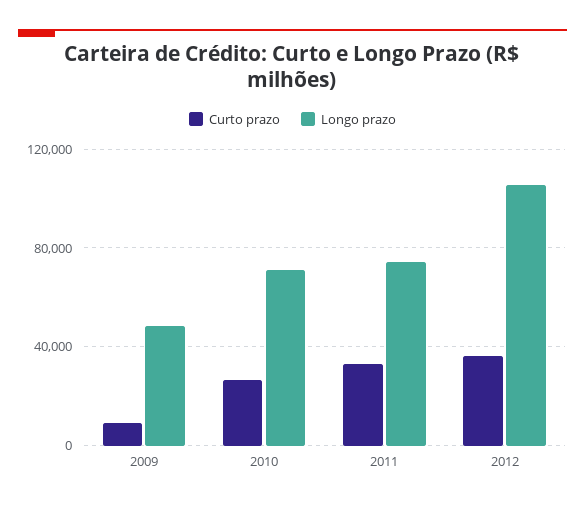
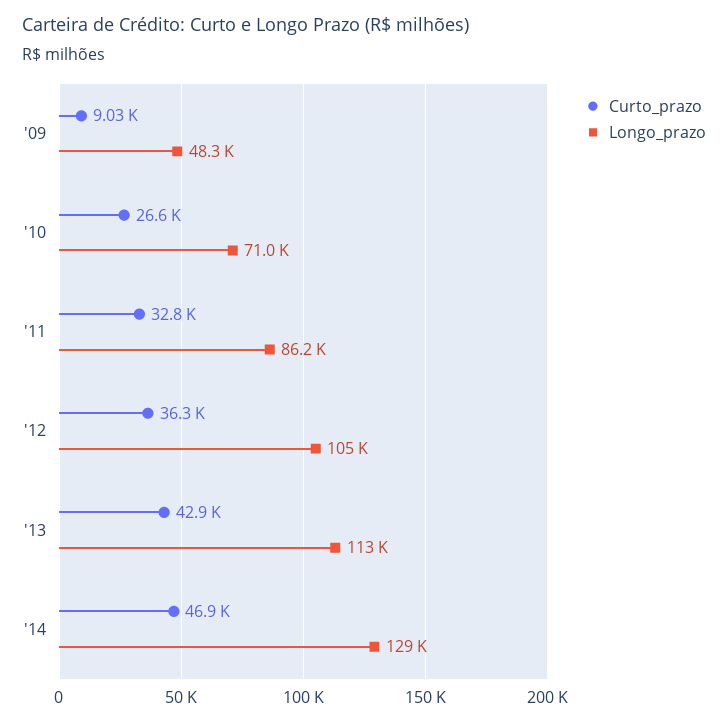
Longo prazo, 2011: 75000 -> 86200
Curto prazo, '13: none -> 42900
Longo prazo, '13: none -> 113000
Curto prazo, '14: none -> 46900
Longo prazo, '14: none -> 129000

